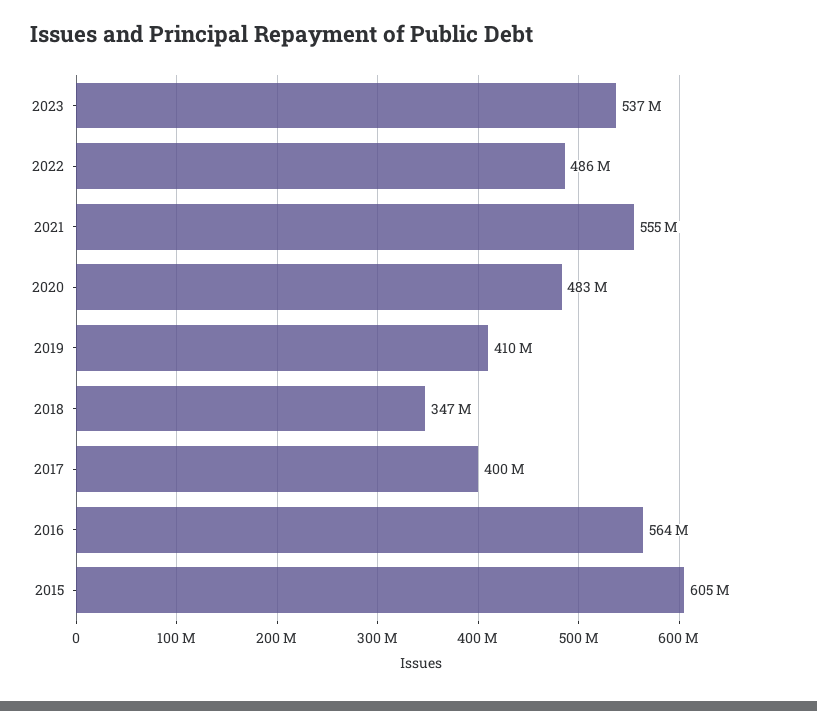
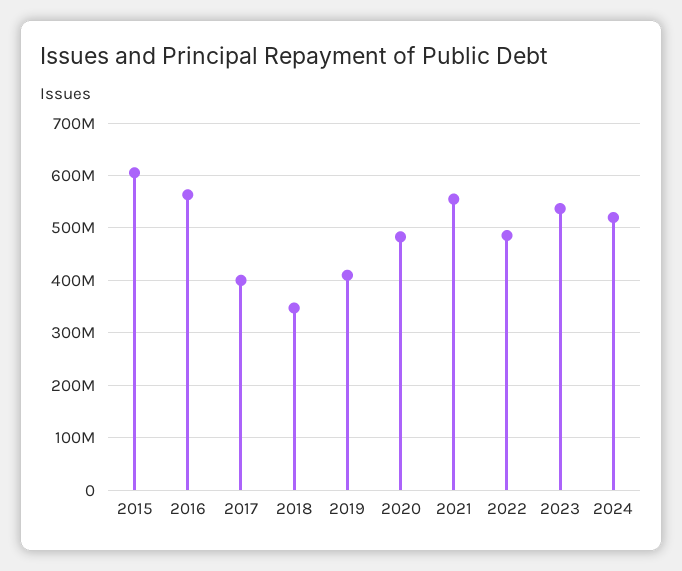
2024: none -> 520000000

